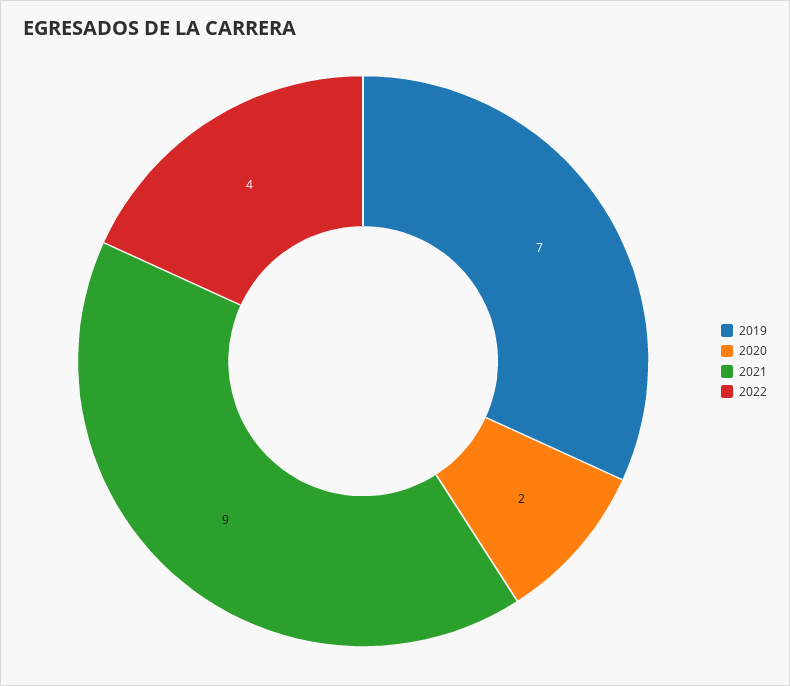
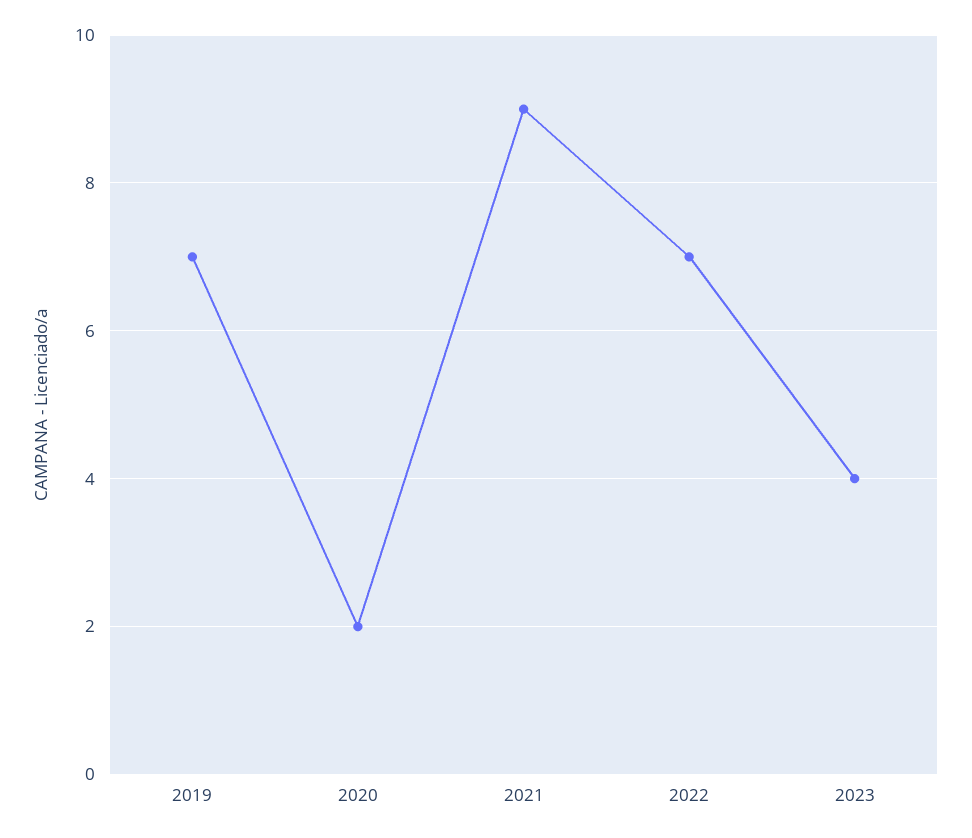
2022: 4 -> 7
2023: none -> 4

